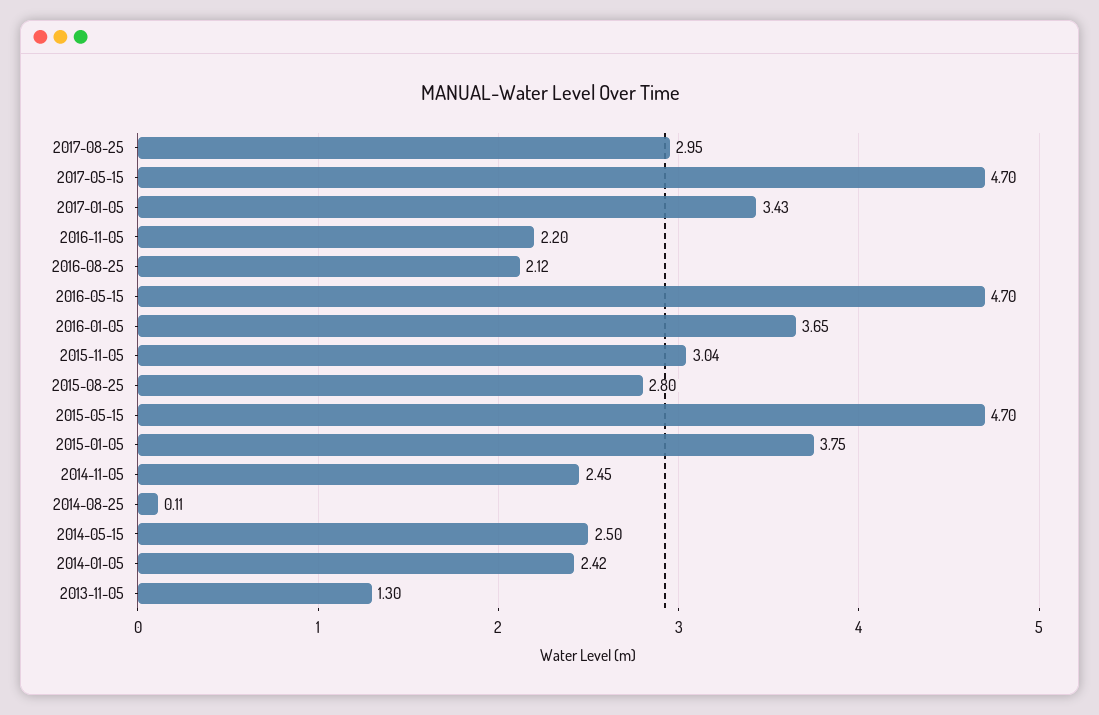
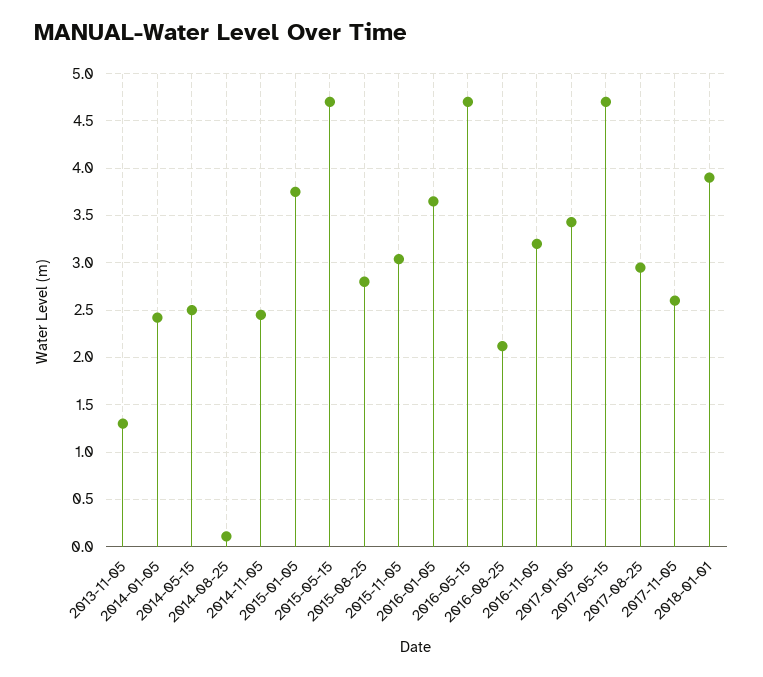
2016-11-05: 2.2 -> 3.2
2017-11-05: none -> 2.6
2018-01-01: none -> 3.9

